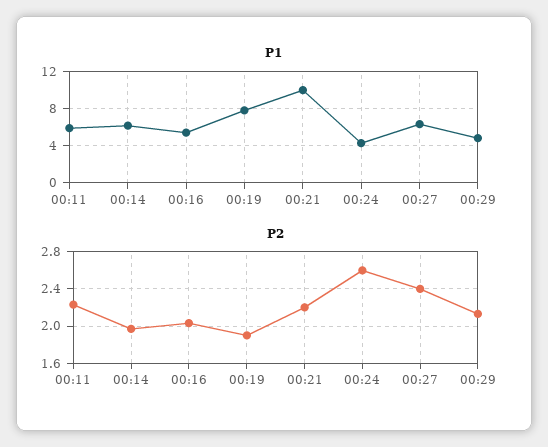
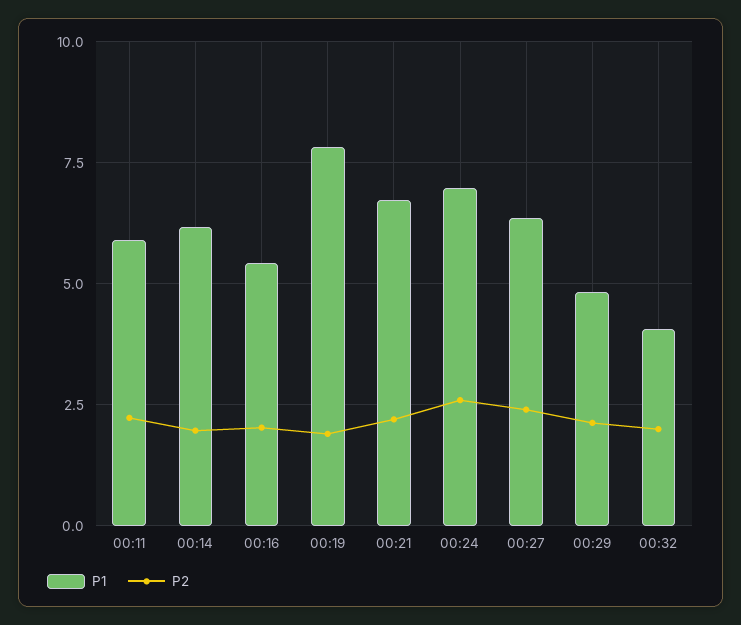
P1, 00:21: 10 -> 6.75
P1, 00:24: 4 -> 7
P1, 00:32: none -> 4
P2, 00:32: none -> 2

